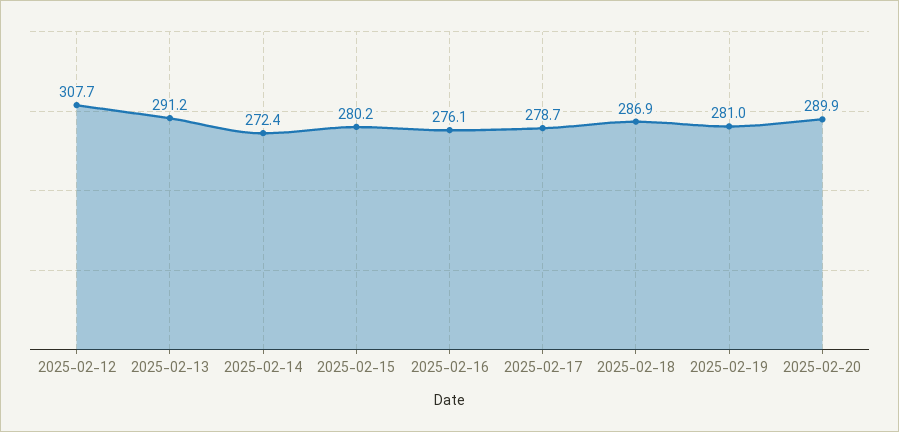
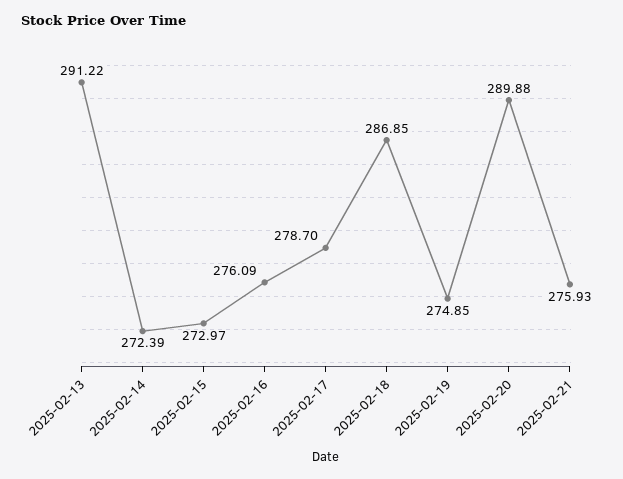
2025-02-12: 307.7 -> none
2025-02-15: 280.2 -> 272.97
2025-02-19: 281 -> 274.85
2025-02-21: none -> 275.93

